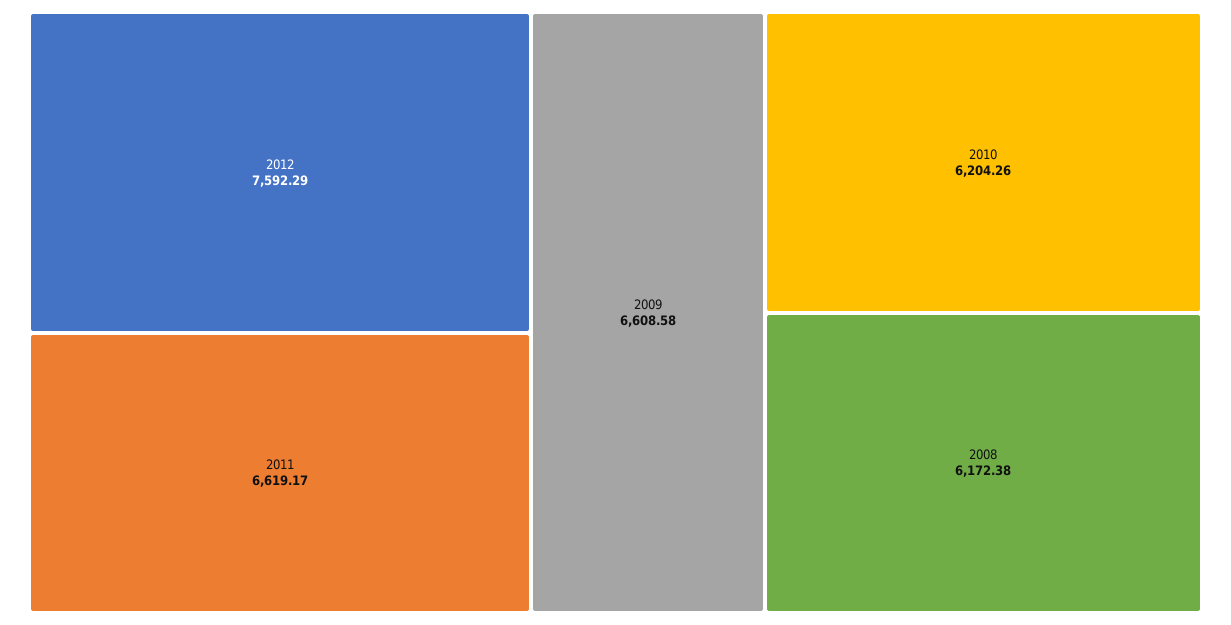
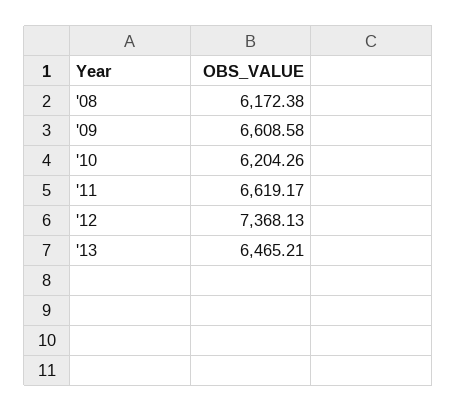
2012: 7592.29 -> 7368.13
'13: none -> 6465.21

